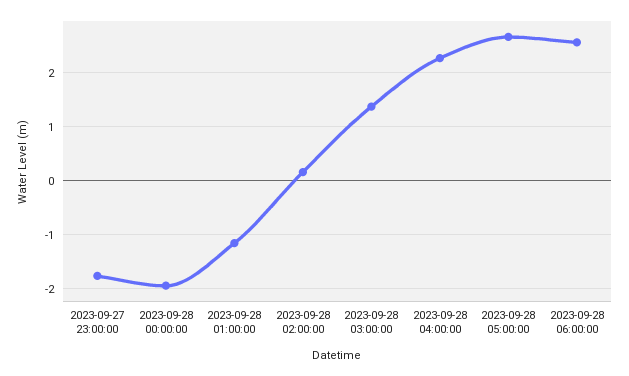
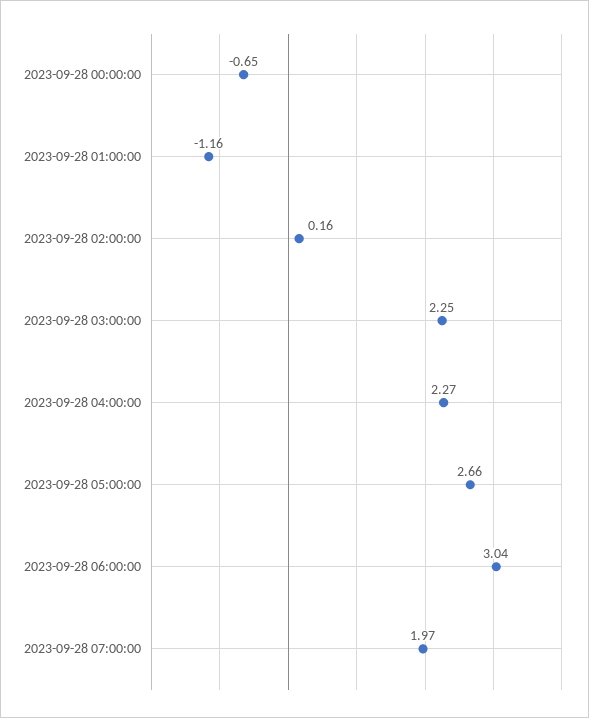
2023-09-27 23:00:00: -1.8 -> none
2023-09-28 00:00:00: -2 -> -0.65
2023-09-28 03:00:00: 1.4 -> 2.25
2023-09-28 06:00:00: 2.6 -> 3.04
2023-09-28 07:00:00: none -> 1.97

